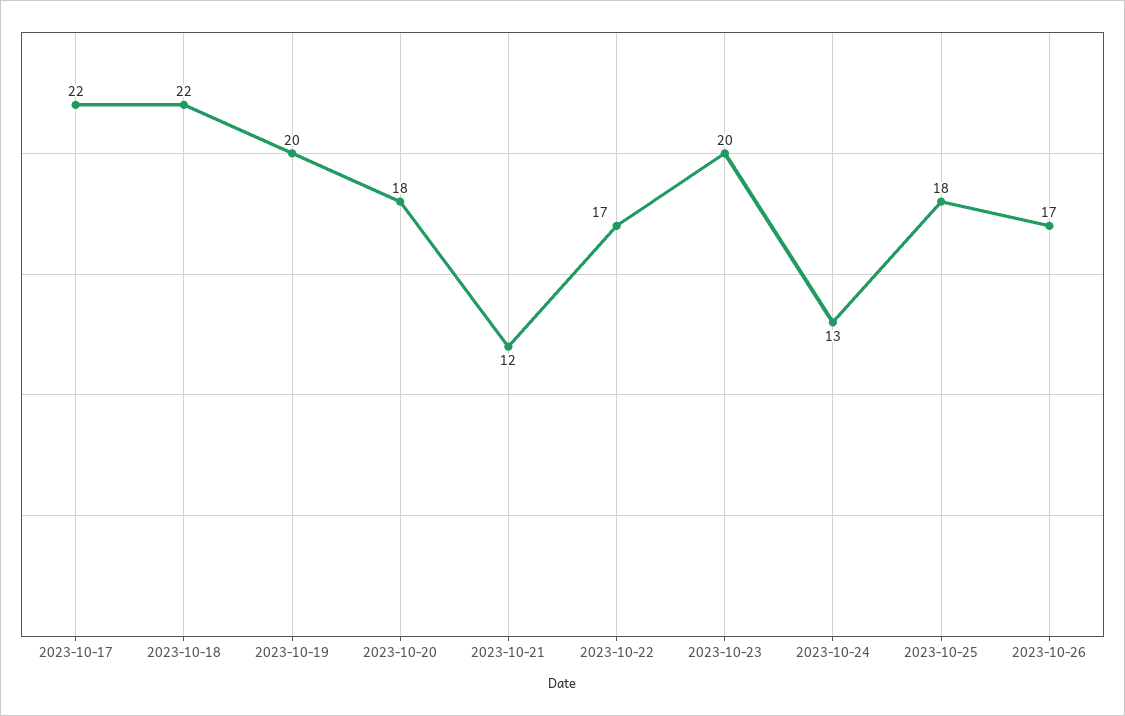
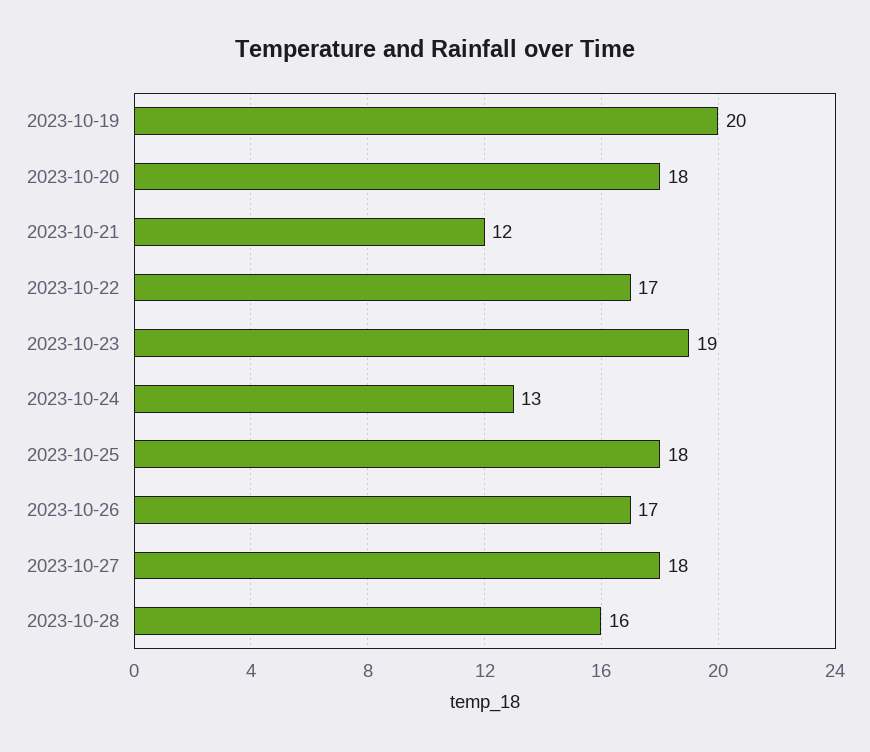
2023-10-17: 22 -> none
2023-10-18: 22 -> none
2023-10-23: 20 -> 19
2023-10-27: none -> 18
2023-10-28: none -> 16

